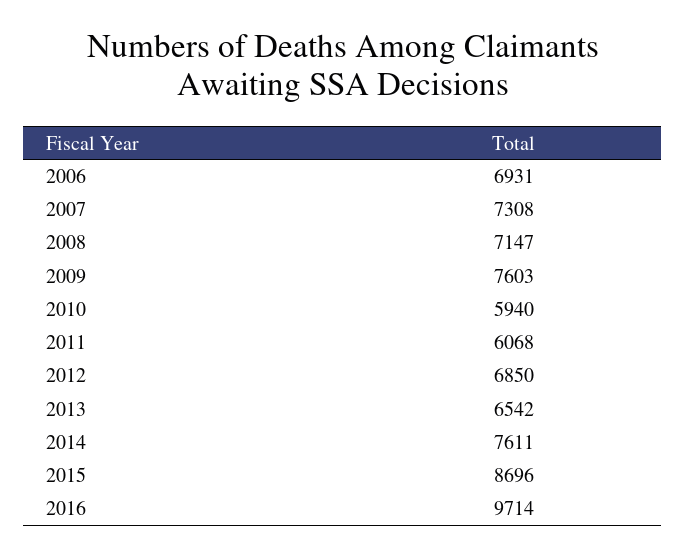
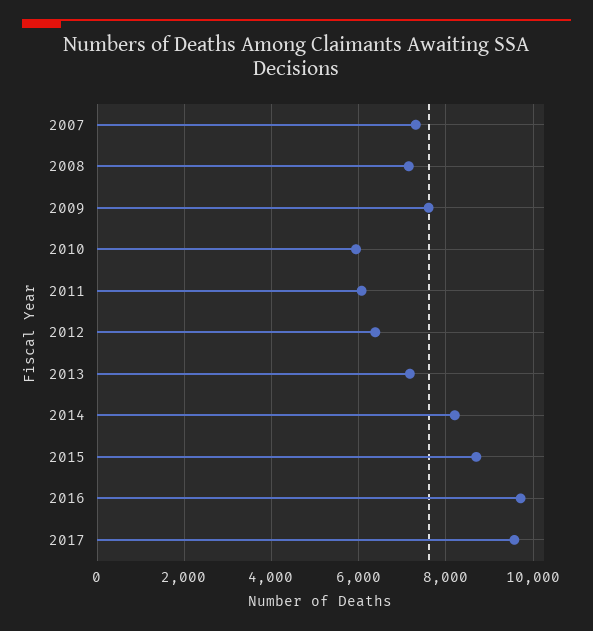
2006: 6931 -> none
2012: 6850 -> 6400
2013: 6542 -> 7200
2014: 7611 -> 8200
2017: none -> 9600

